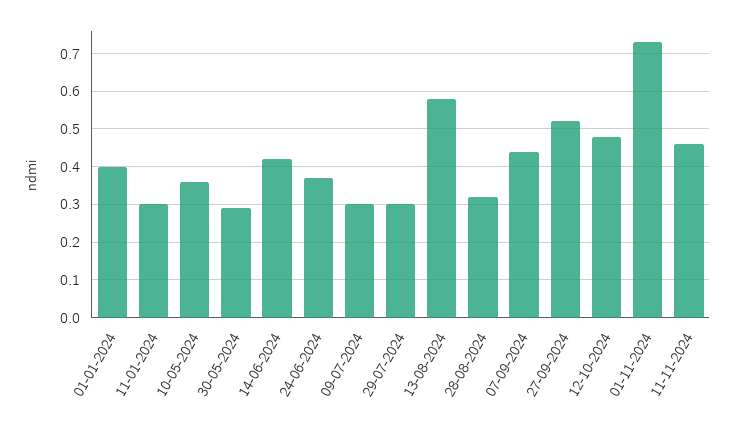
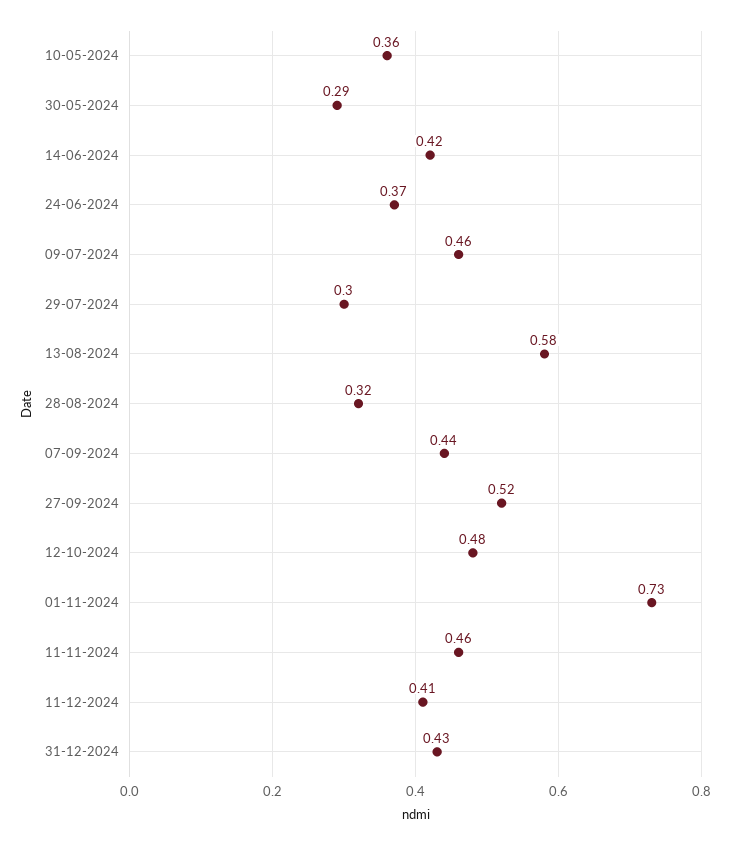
01-01-2024: 0.4 -> none
11-01-2024: 0.3 -> none
09-07-2024: 0.3 -> 0.46
11-12-2024: none -> 0.41
31-12-2024: none -> 0.43

